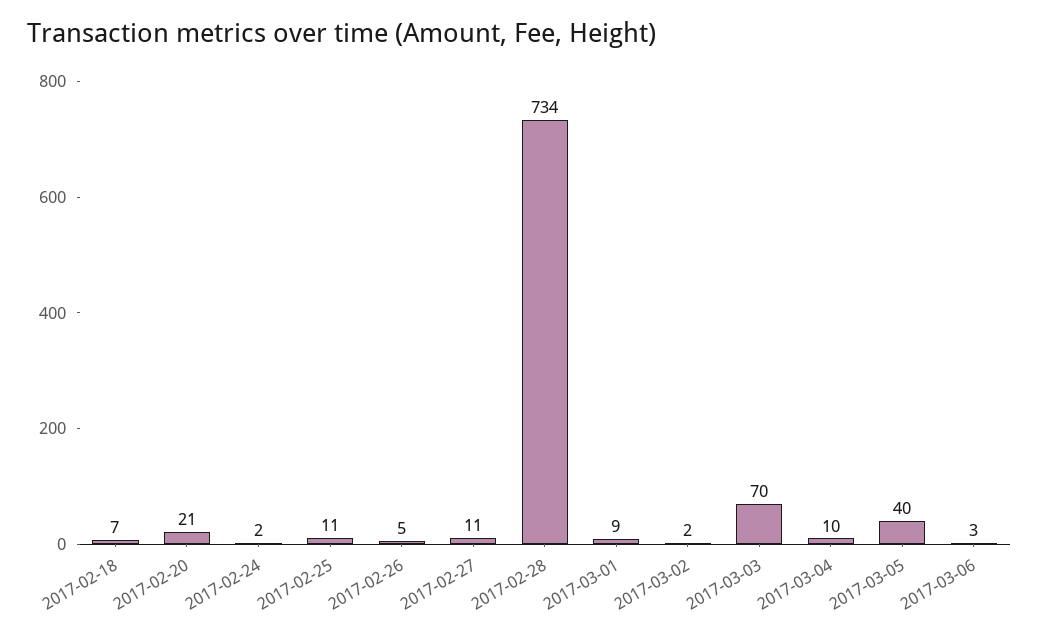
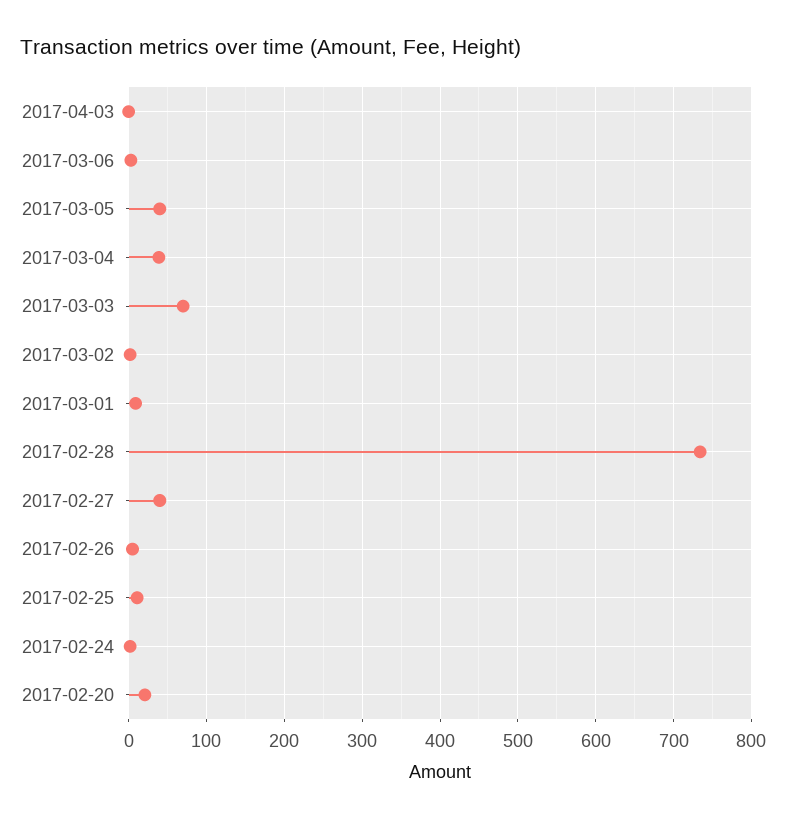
2017-02-18: 7 -> none
2017-02-27: 11 -> 40
2017-03-04: 10 -> 40
2017-04-03: none -> 0

